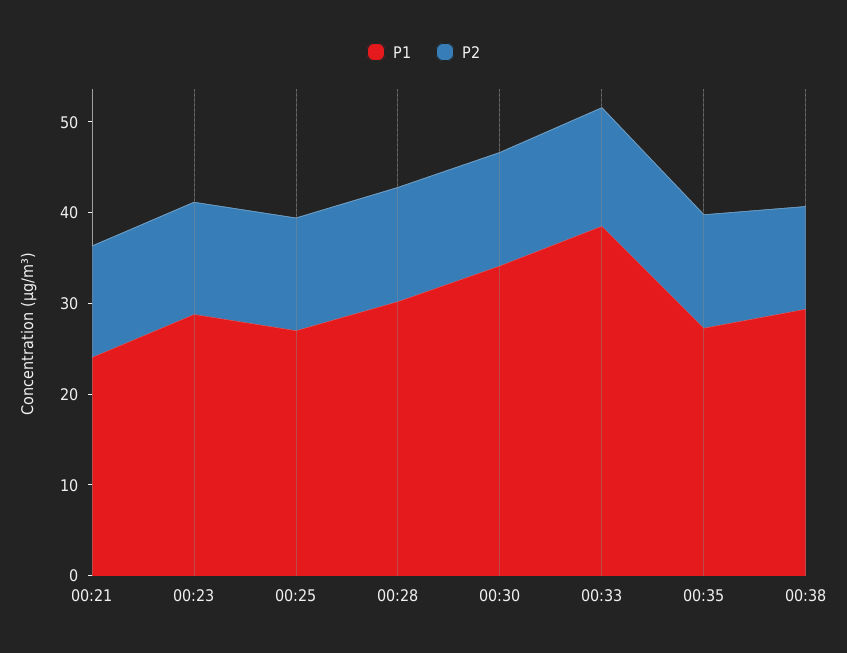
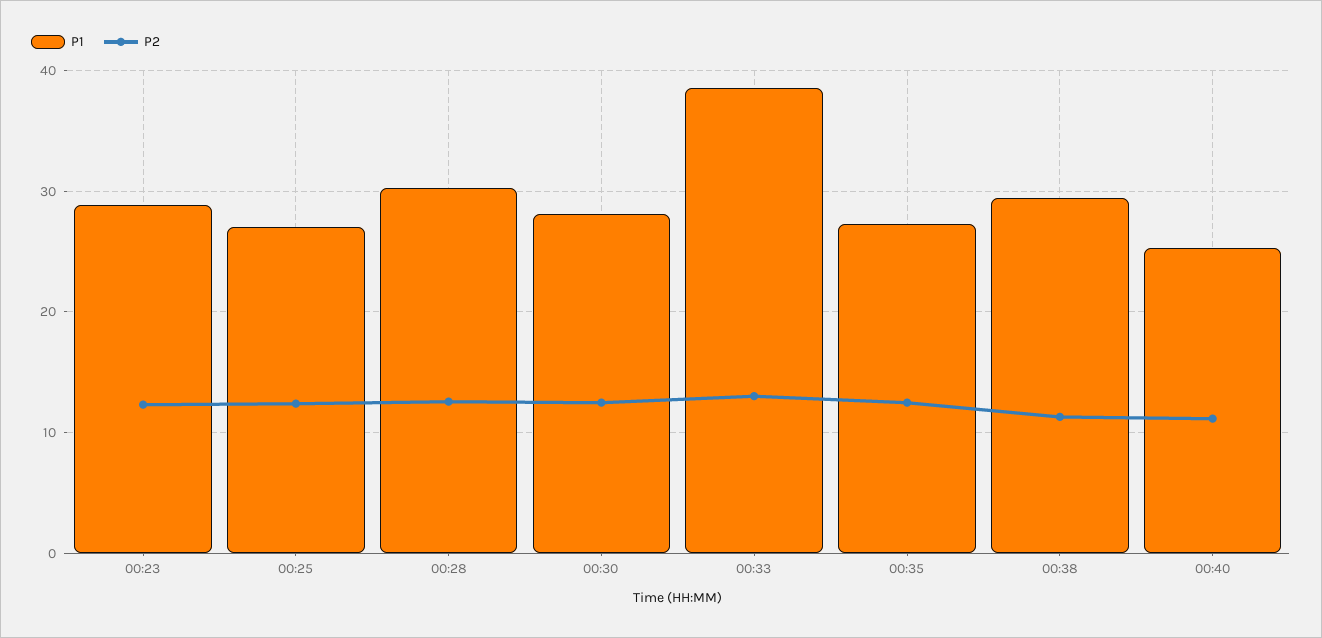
P1, 00:21: 24 -> none
P2, 00:21: 12 -> none
P1, 00:30: 34 -> 28
P1, 00:40: none -> 25
P2, 00:40: none -> 11

